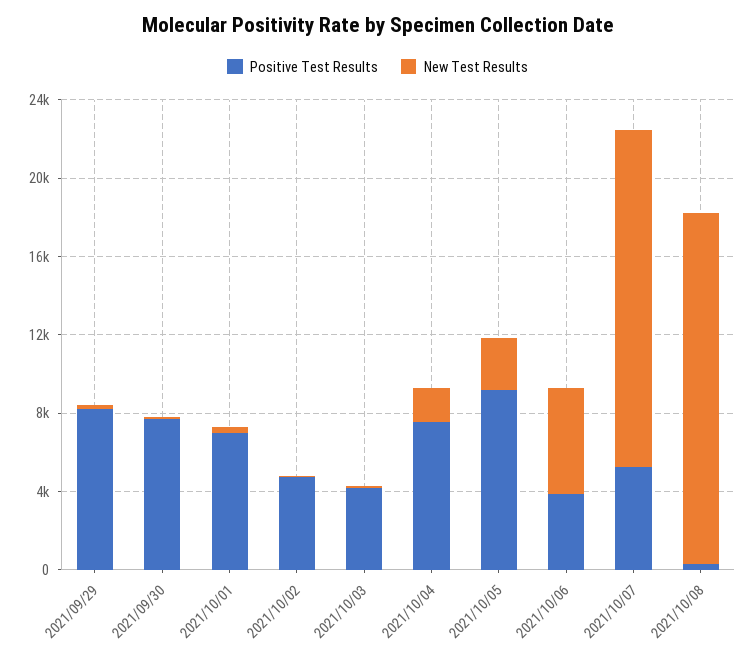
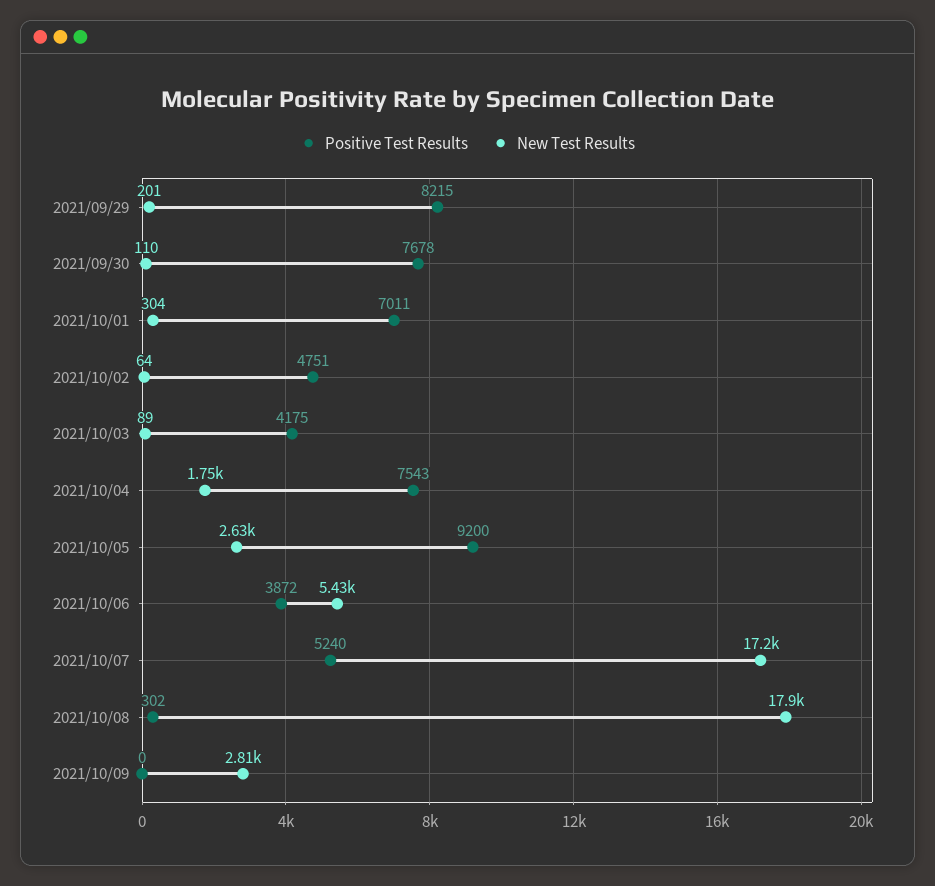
Positive Test Results, 2021/10/09: none -> 0
New Test Results, 2021/10/09: none -> 2810

